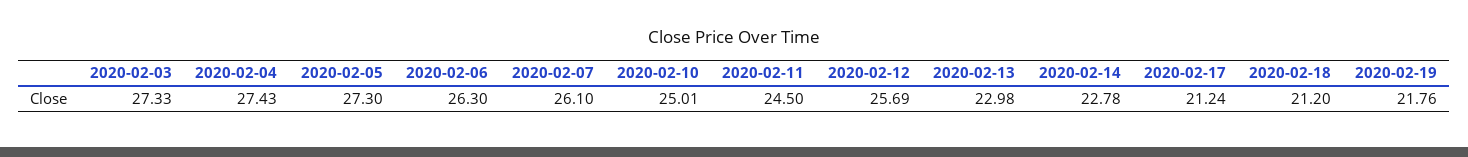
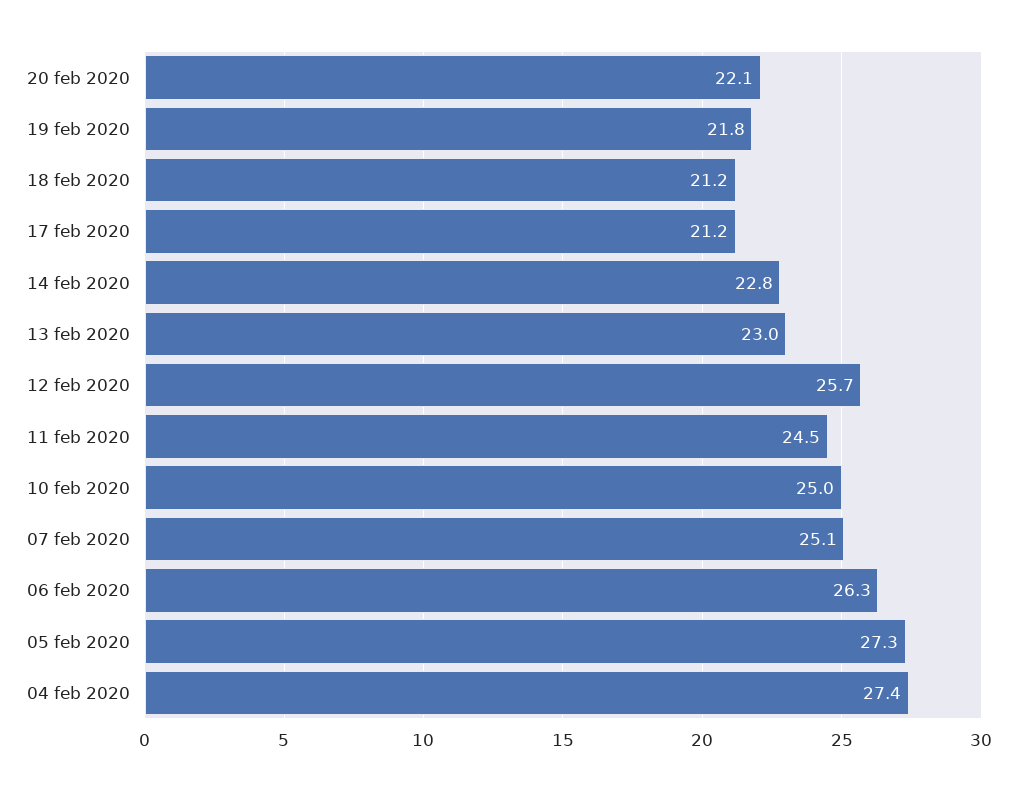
2020-02-03: 27.33 -> none
2020-02-07: 26.1 -> 25.1
20 feb 2020: none -> 22.1

